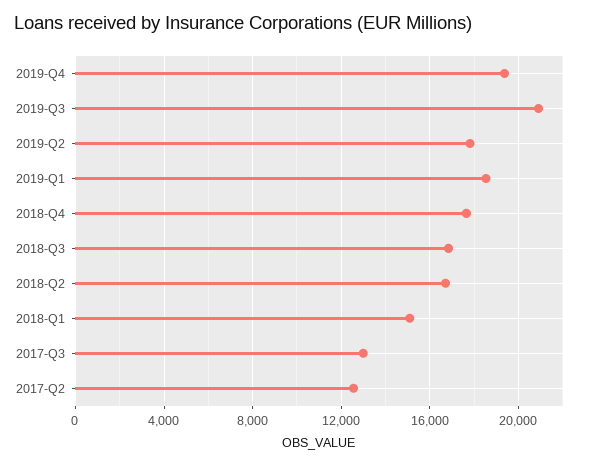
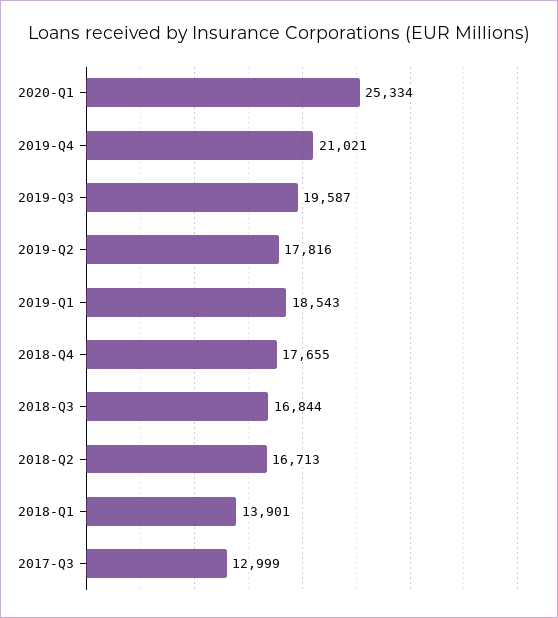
2019-Q4: 19500 -> 21021
2019-Q3: 21000 -> 19587
2018-Q1: 15000 -> 13901
2017-Q2: 12500 -> none
2020-Q1: none -> 25334

